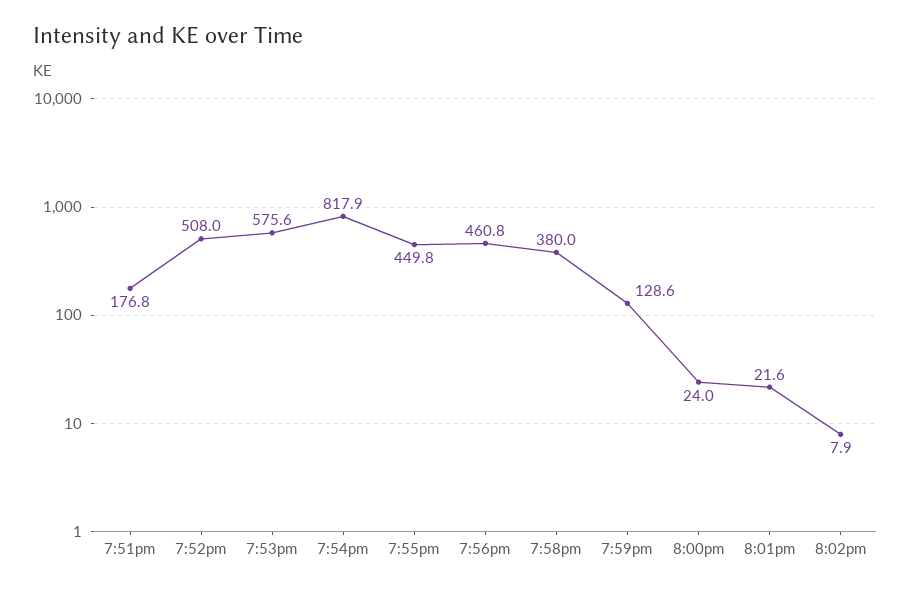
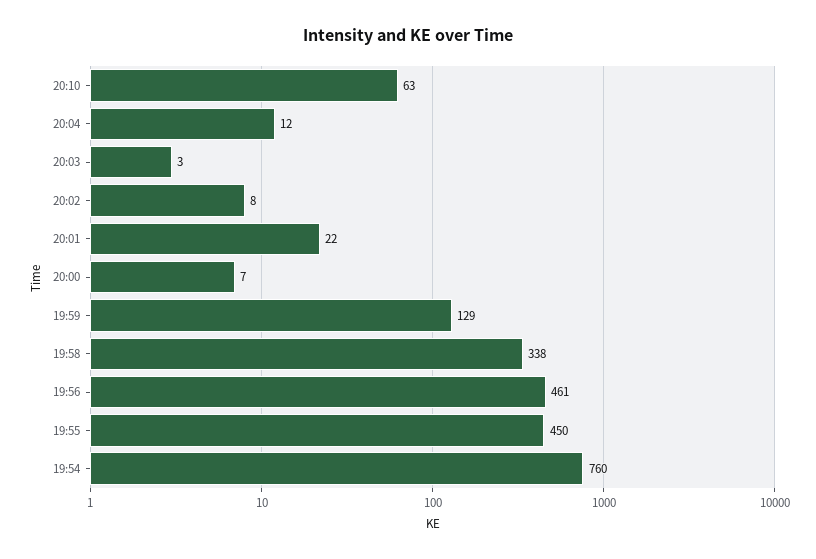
7:51pm: 176.8 -> none
7:52pm: 508 -> none
7:53pm: 575.6 -> none
7:54pm: 817.9 -> 760
7:58pm: 380 -> 338
8:00pm: 24 -> 7
20:10: none -> 63
20:04: none -> 12
20:03: none -> 3

